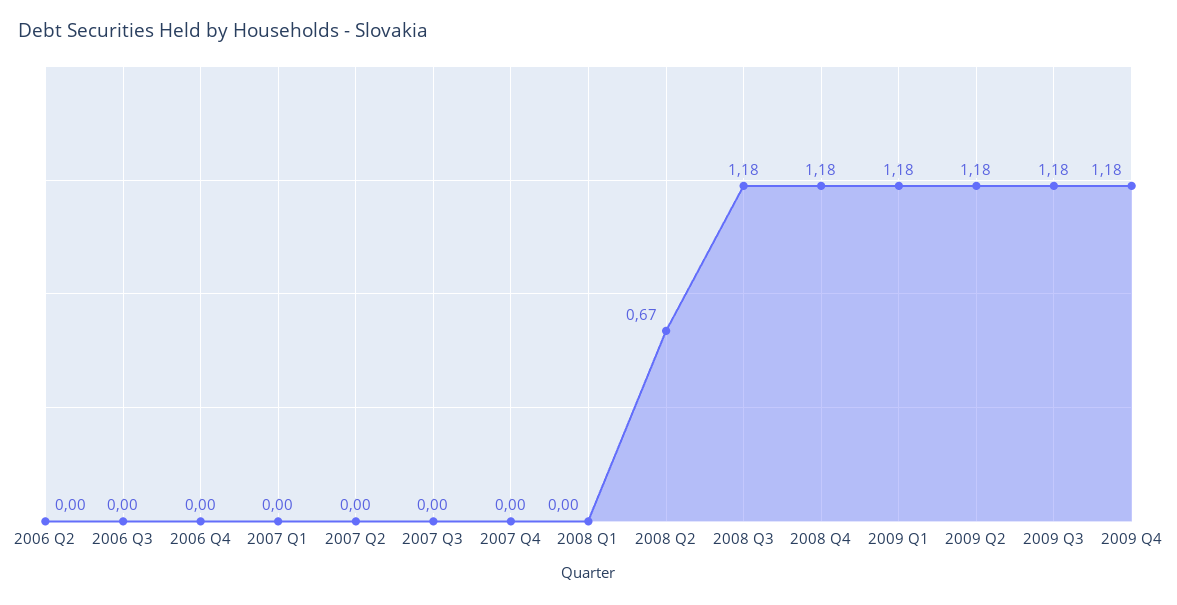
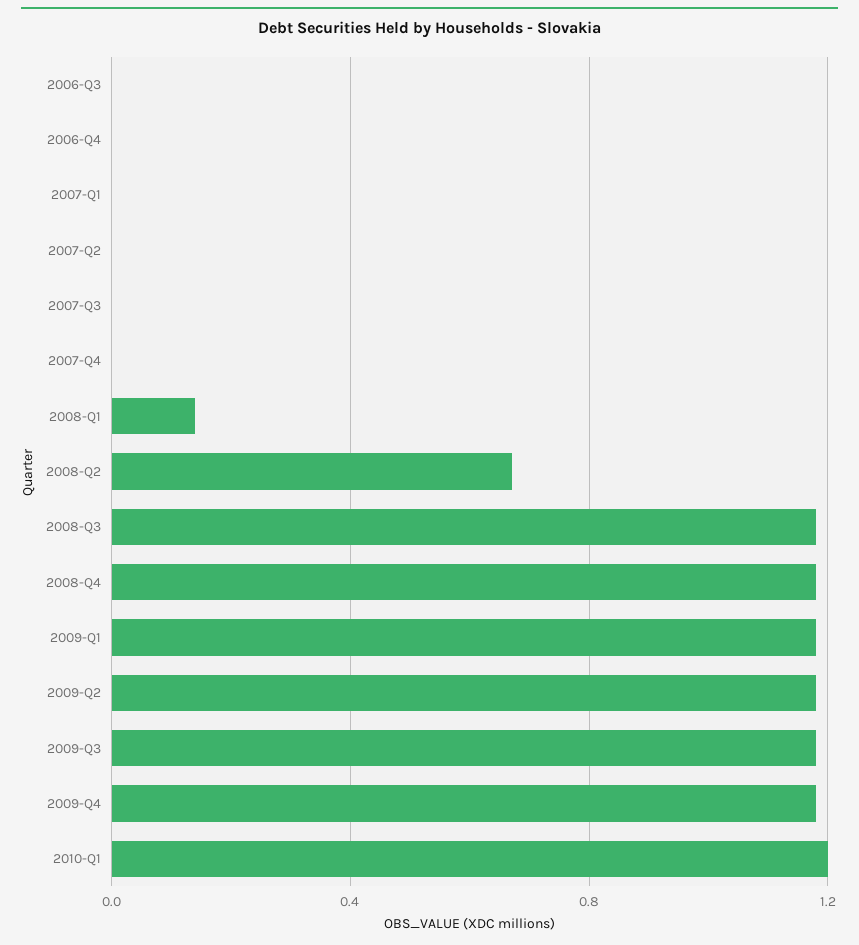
2006 Q2: 0 -> none
2008 Q1: 0 -> 0.15
2010-Q1: none -> 1.2

